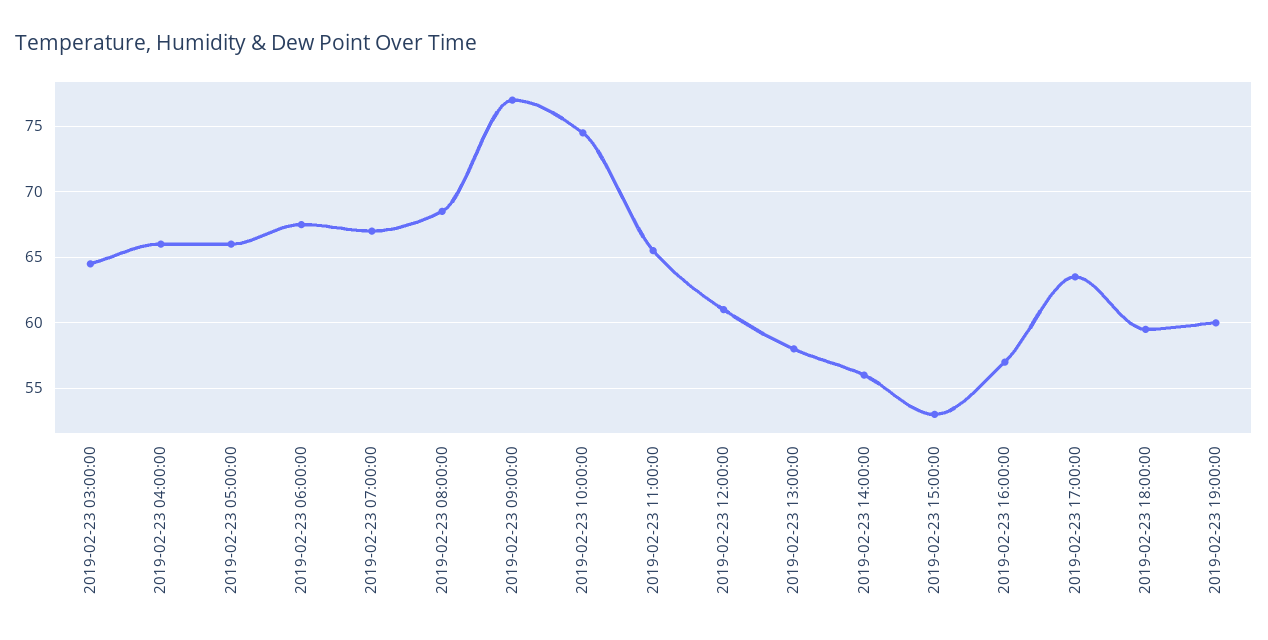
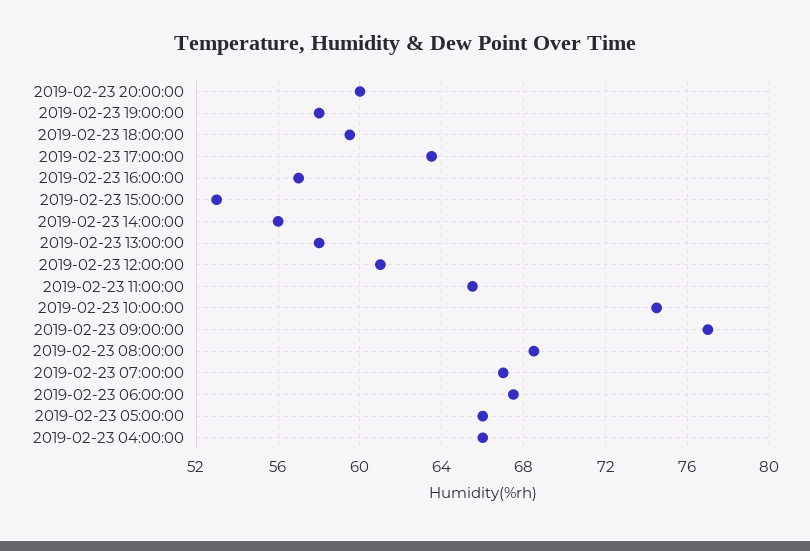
2019-02-23 03:00:00: 64.5 -> none
2019-02-23 19:00:00: 60 -> 58
2019-02-23 20:00:00: none -> 60

